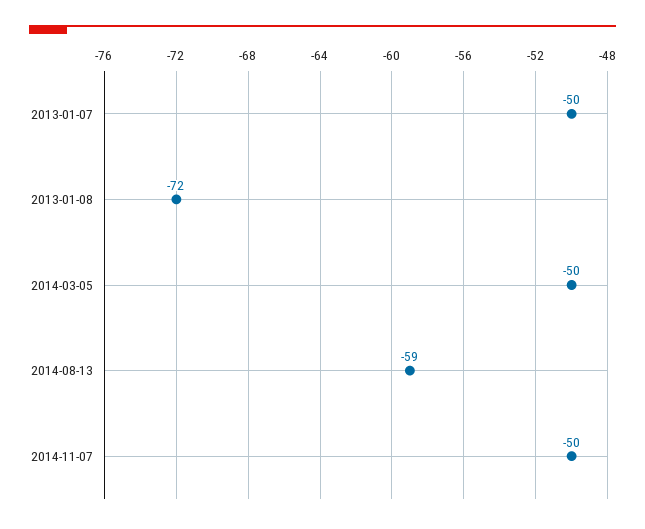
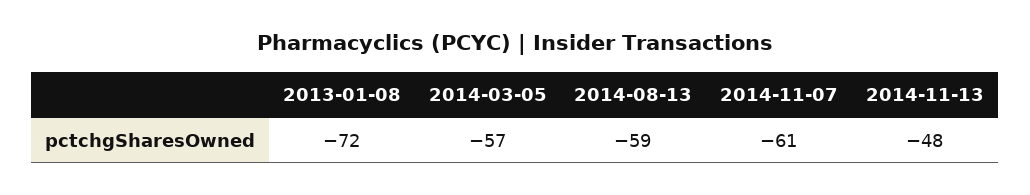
2013-01-07: -50 -> none
2014-03-05: -50 -> -57
2014-11-07: -50 -> -61
2014-11-13: none -> -48

